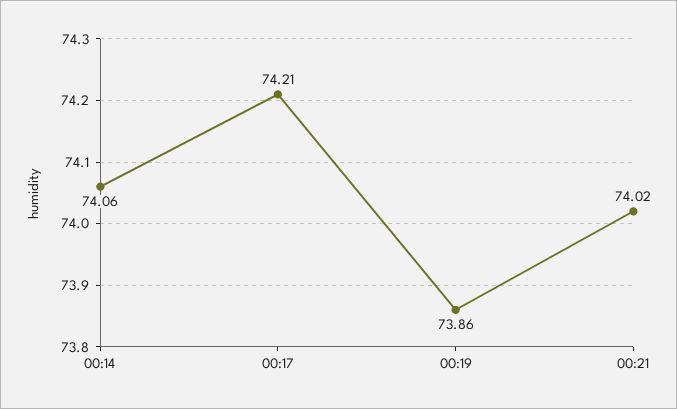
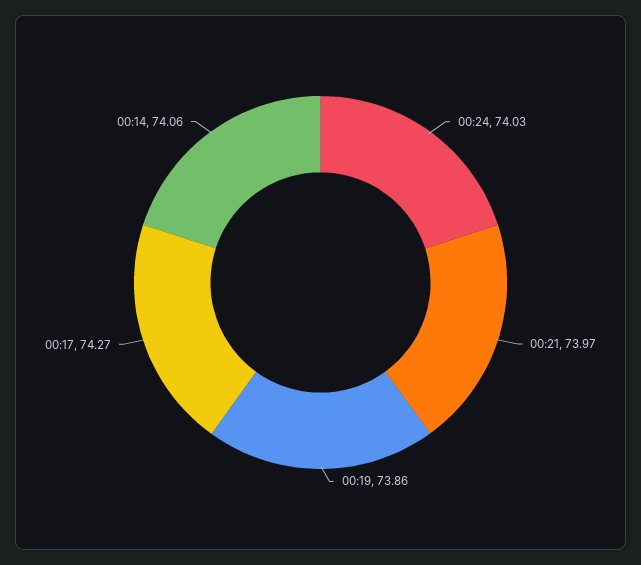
00:17: 74.21 -> 74.27
00:21: 74.02 -> 73.97
00:24: none -> 74.03

